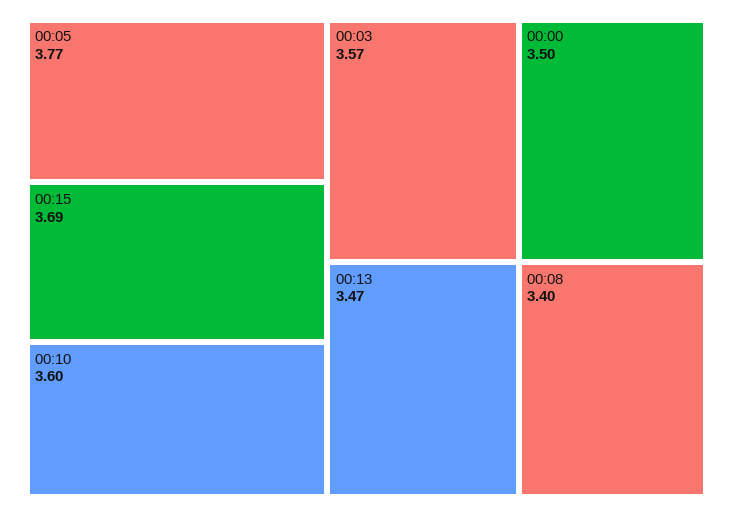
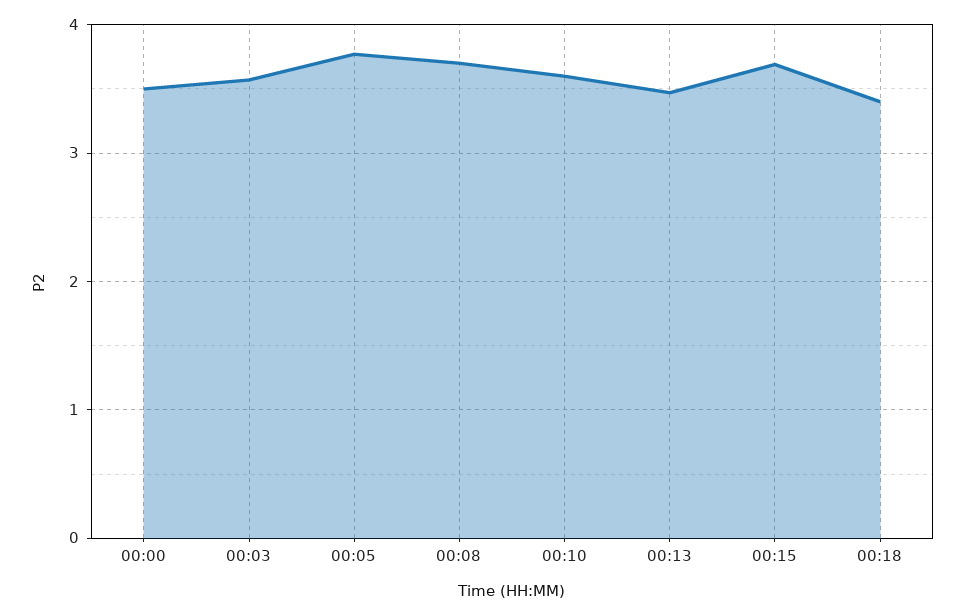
00:08: 3.4 -> 3.7
00:18: none -> 3.4

